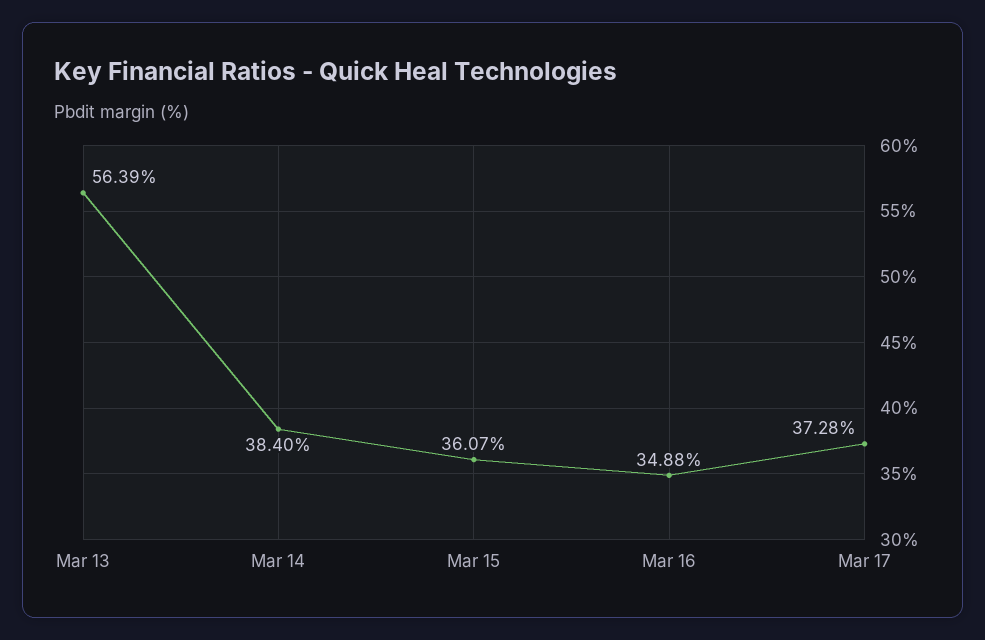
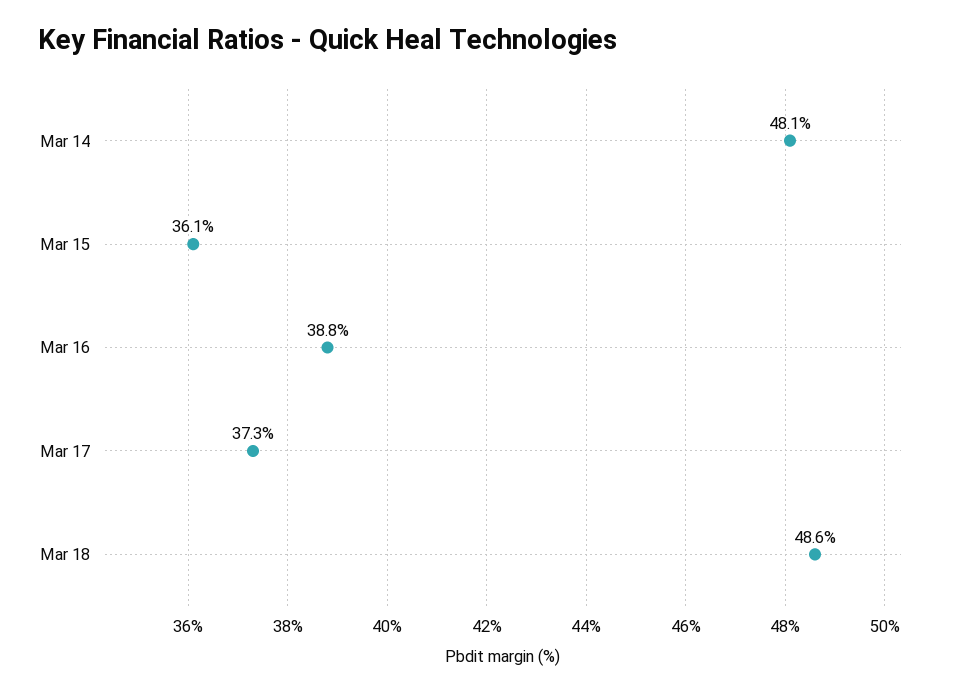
Mar 13: 56.39 -> none
Mar 14: 38.4 -> 48.1
Mar 16: 34.88 -> 38.8
Mar 18: none -> 48.6

